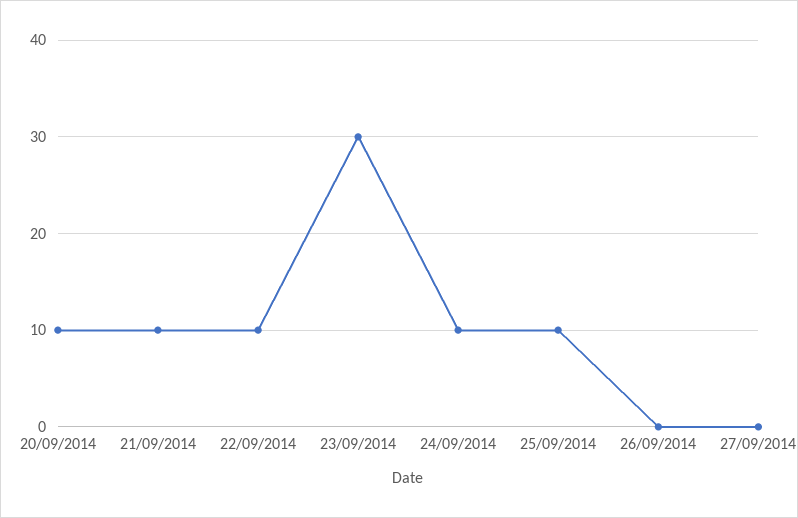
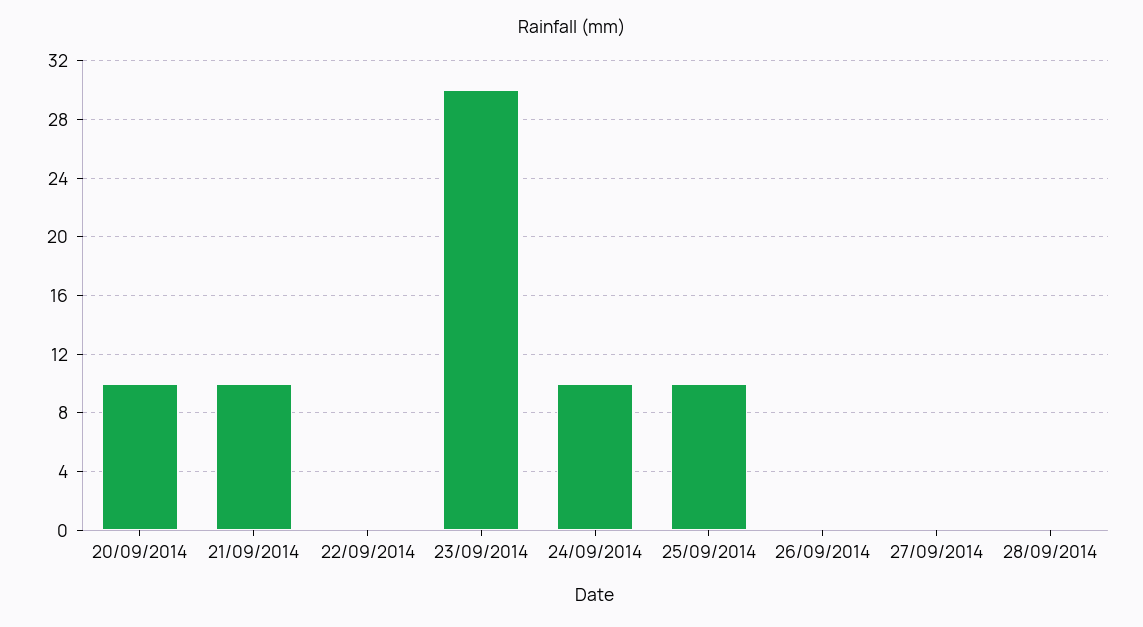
22/09/2014: 10 -> 0
28/09/2014: none -> 0

